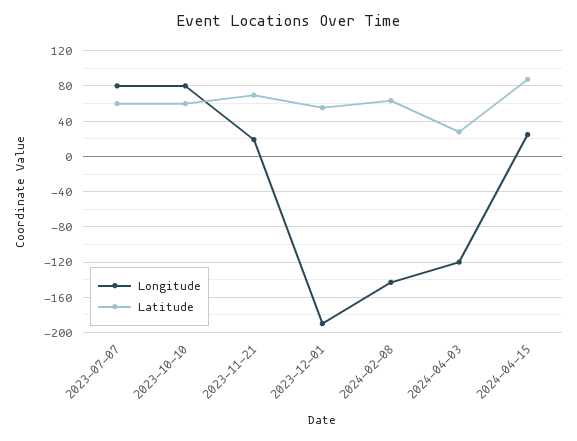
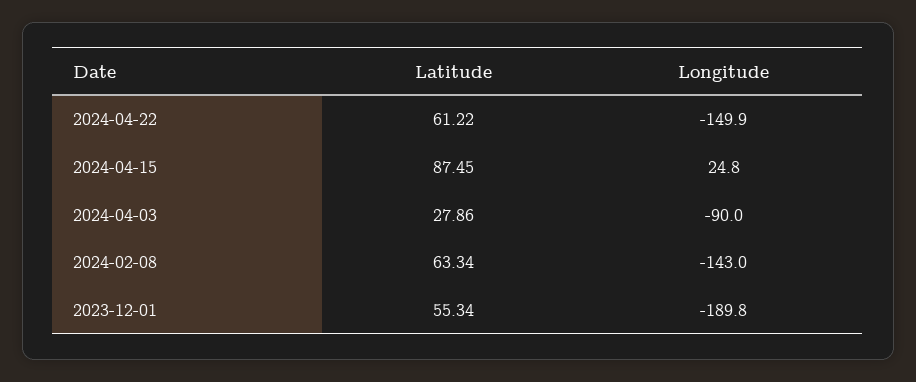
Longitude, 2023-07-07: 80 -> none
Latitude, 2023-07-07: 60 -> none
Longitude, 2023-10-10: 80 -> none
Latitude, 2023-10-10: 60 -> none
Longitude, 2023-11-21: 20 -> none
Latitude, 2023-11-21: 70 -> none
Longitude, 2024-04-03: -120 -> -90
Latitude, 2024-04-22: none -> 61.22
Longitude, 2024-04-22: none -> -149.9

